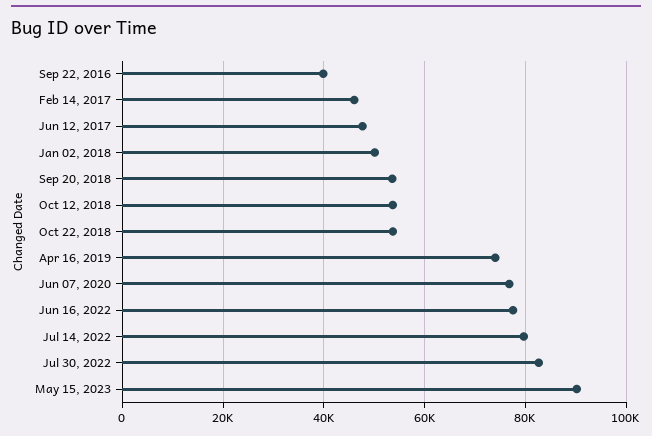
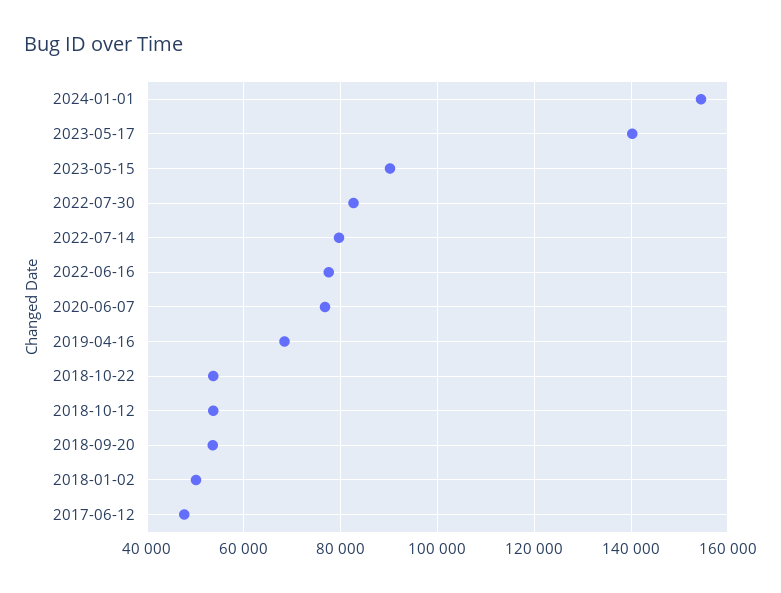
Sep 22, 2016: 40000 -> none
Feb 14, 2017: 46000 -> none
Apr 16, 2019: 74000 -> 68000
2024-01-01: none -> 154000
2023-05-17: none -> 140000

